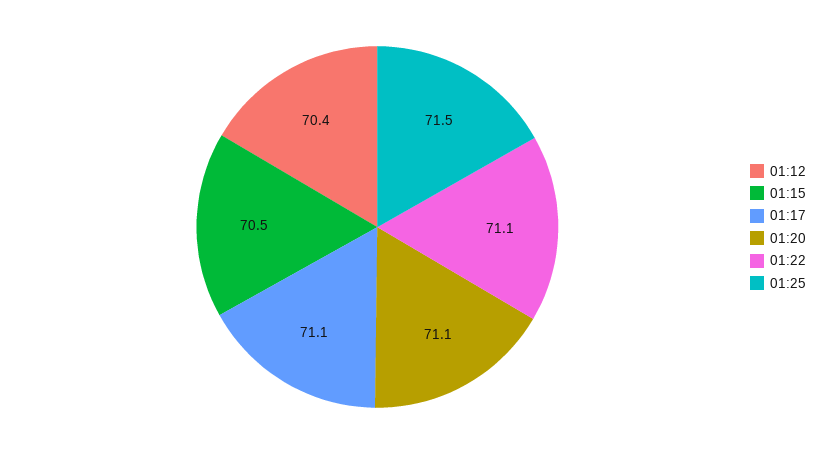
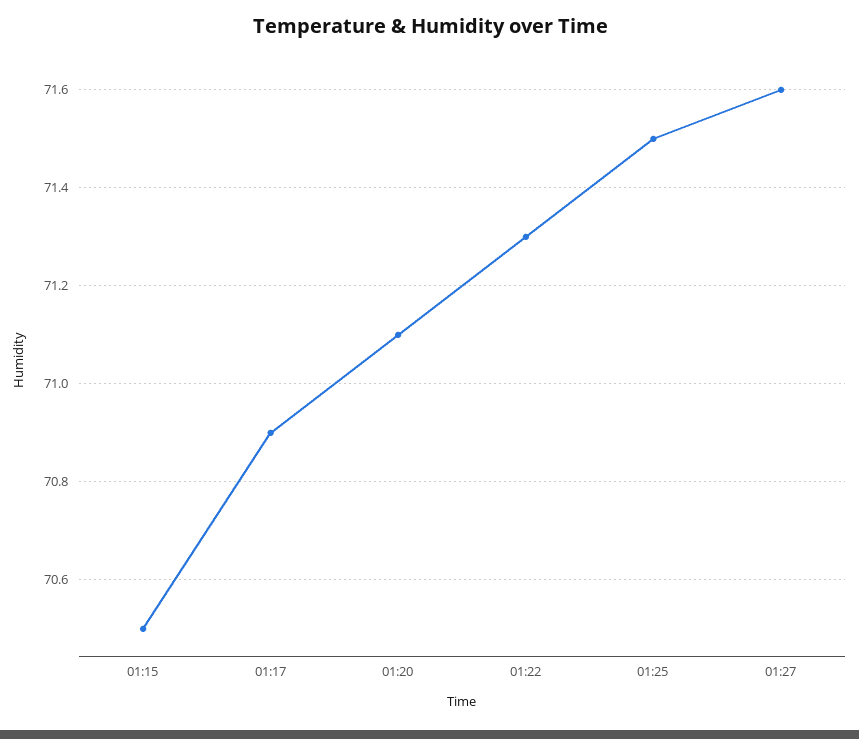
01:12: 70.4 -> none
01:17: 71.1 -> 70.9
01:22: 71.1 -> 71.3
01:27: none -> 71.6

